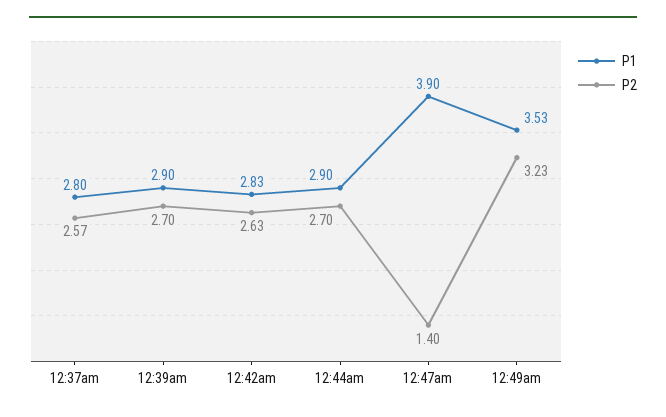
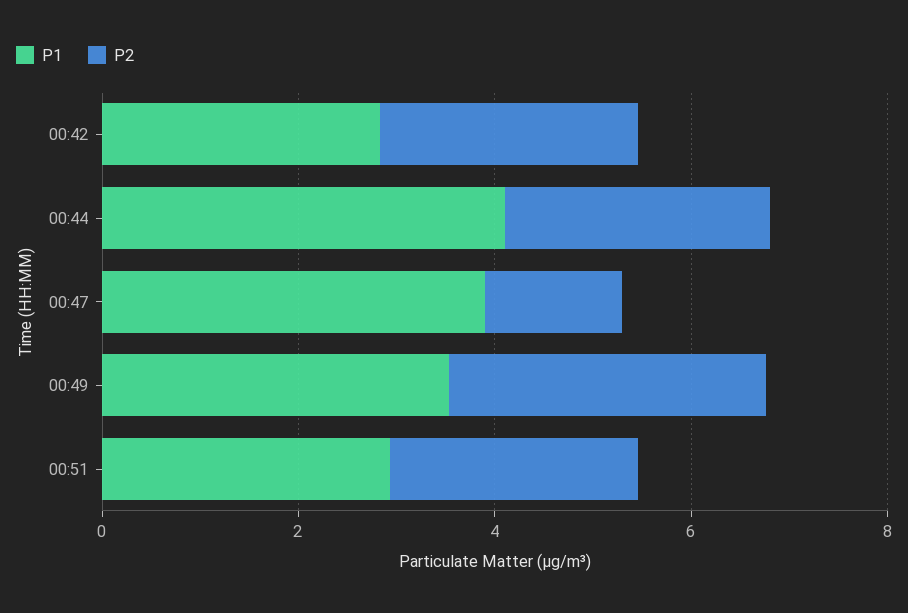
P1, 12:37am: 2.8 -> none
P2, 12:37am: 2.57 -> none
P1, 12:39am: 2.9 -> none
P2, 12:39am: 2.7 -> none
P1, 12:44am: 2.9 -> 4
P1, 00:51: none -> 3
P2, 00:51: none -> 2.5

